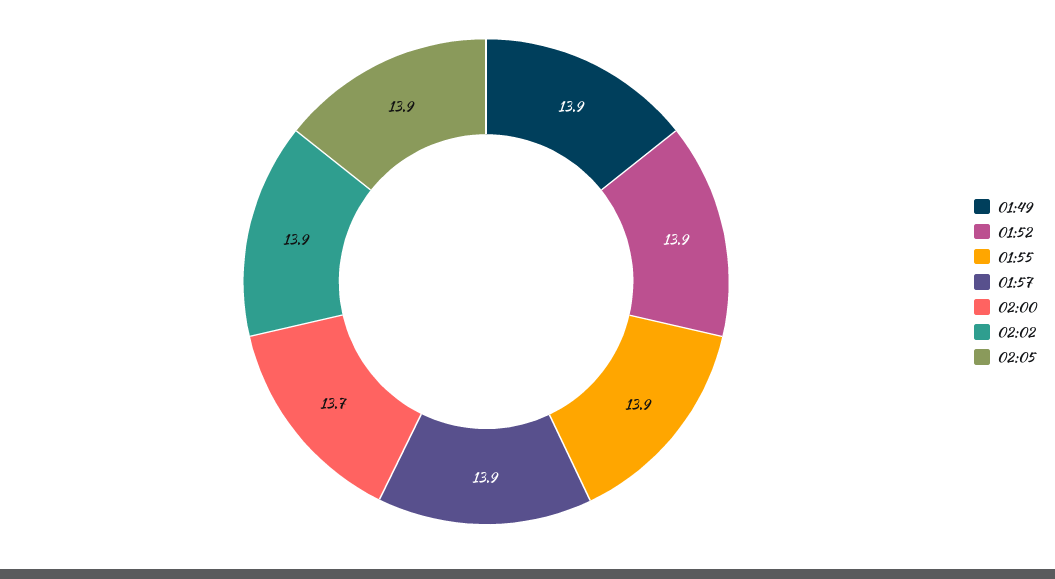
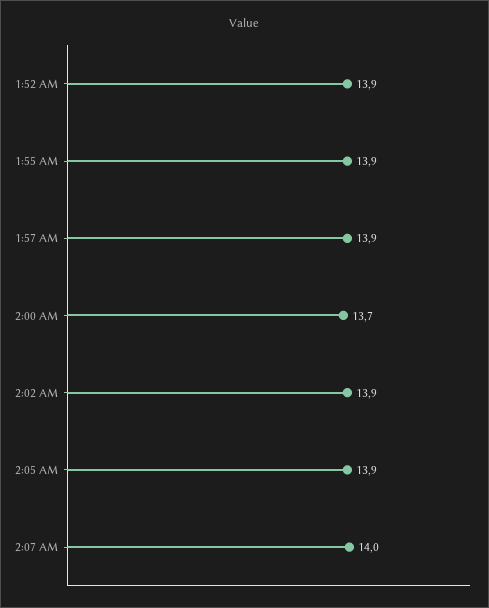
01:49: 13.9 -> none
2:07 AM: none -> 14

